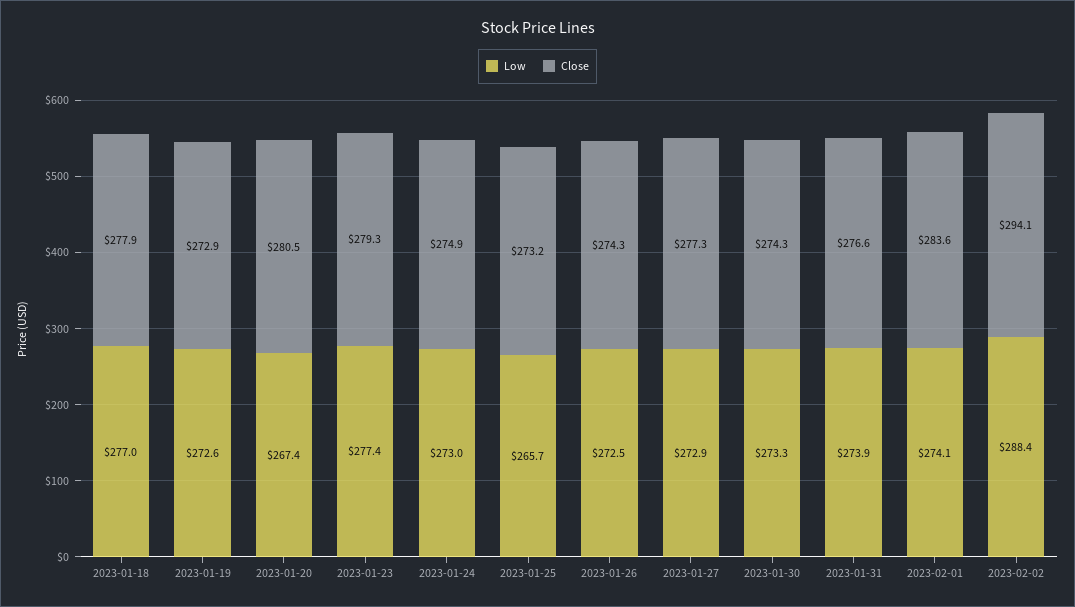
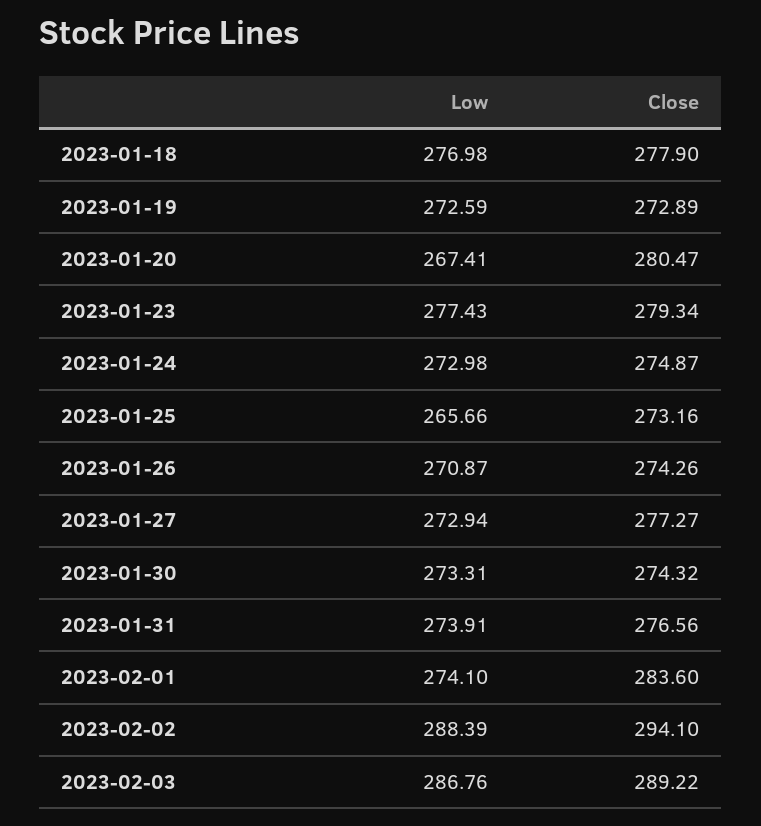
Low, 2023-01-26: 272.5 -> 270.87
Low, 2023-02-03: none -> 286.76
Close, 2023-02-03: none -> 289.22

